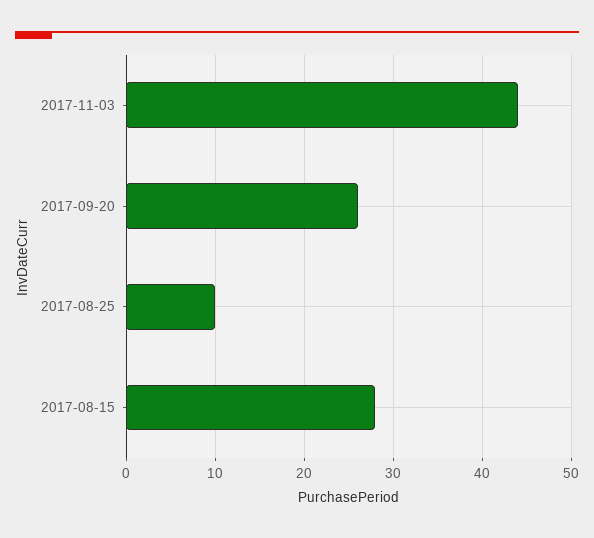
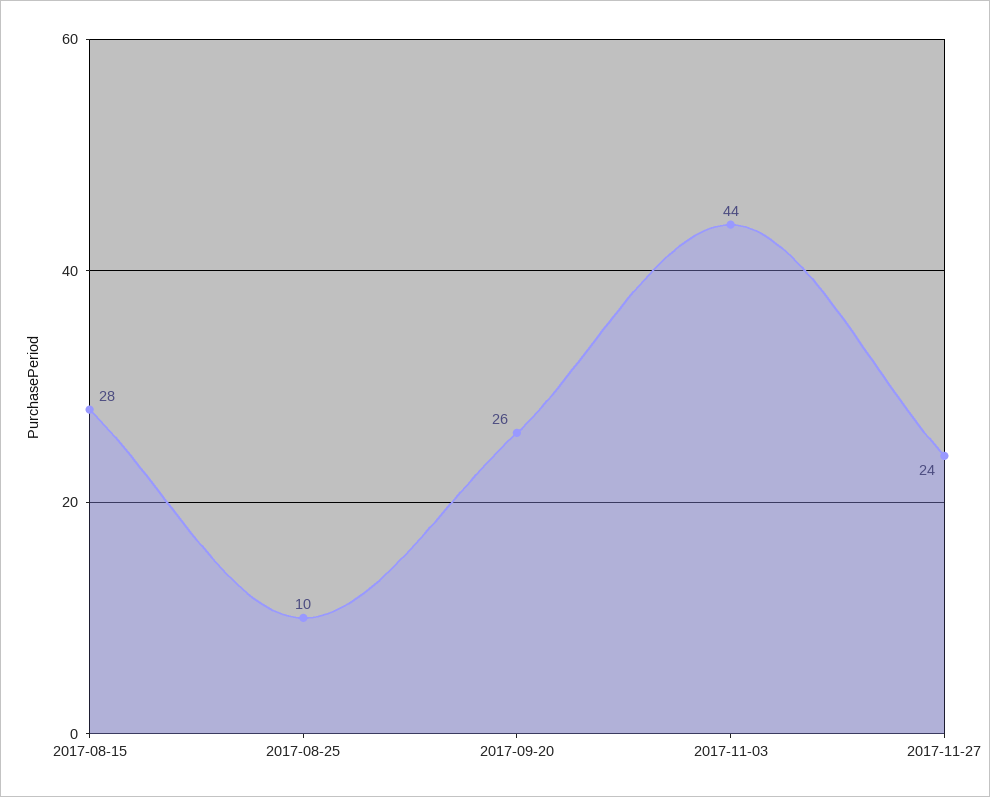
2017-11-27: none -> 24

